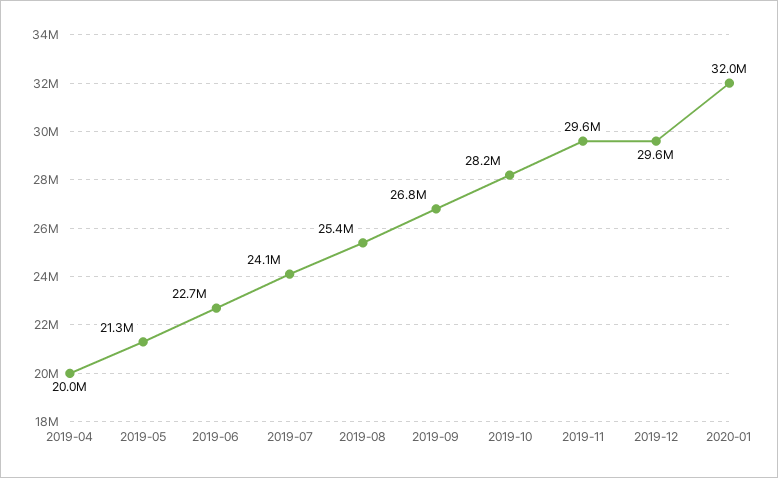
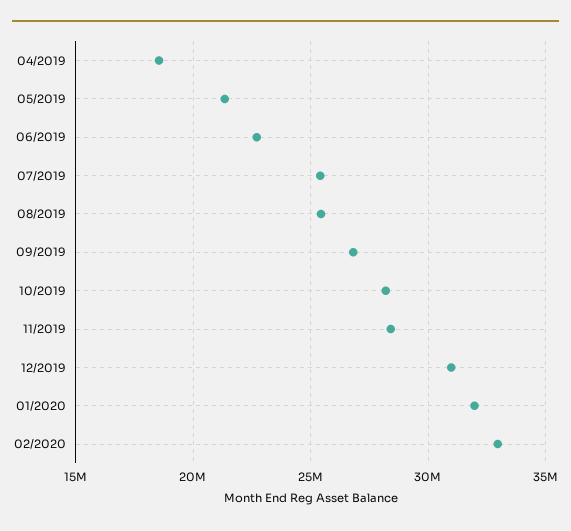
2019-04: 20000000 -> 18500000
2019-07: 24100000 -> 25500000
2019-11: 29600000 -> 28500000
2019-12: 29600000 -> 31000000
02/2020: none -> 33000000

